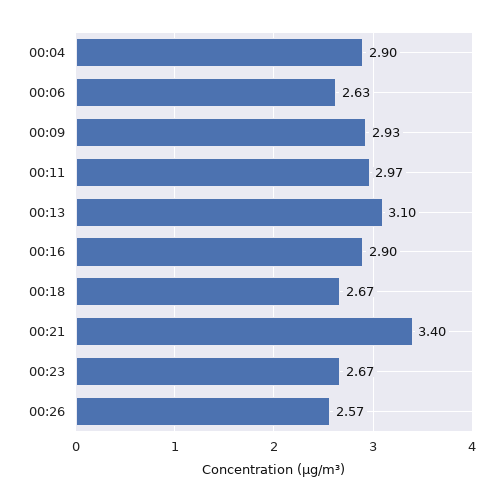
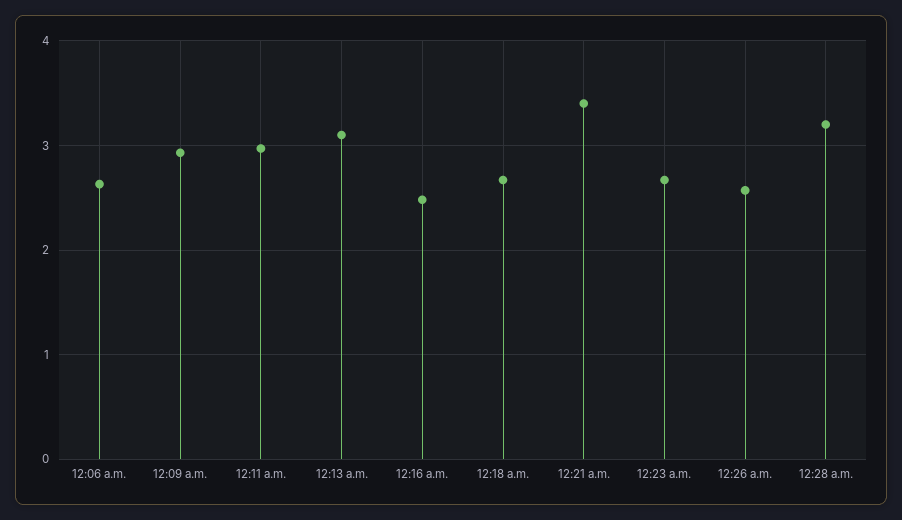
00:04: 2.9 -> none
00:16: 2.9 -> 2.5
12:28 a.m.: none -> 3.2

